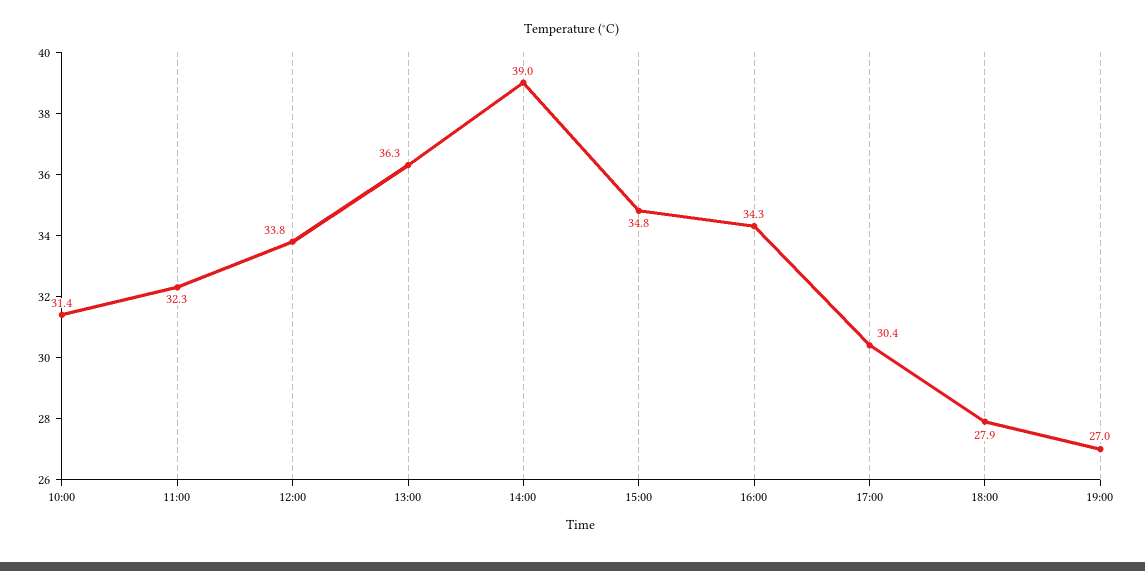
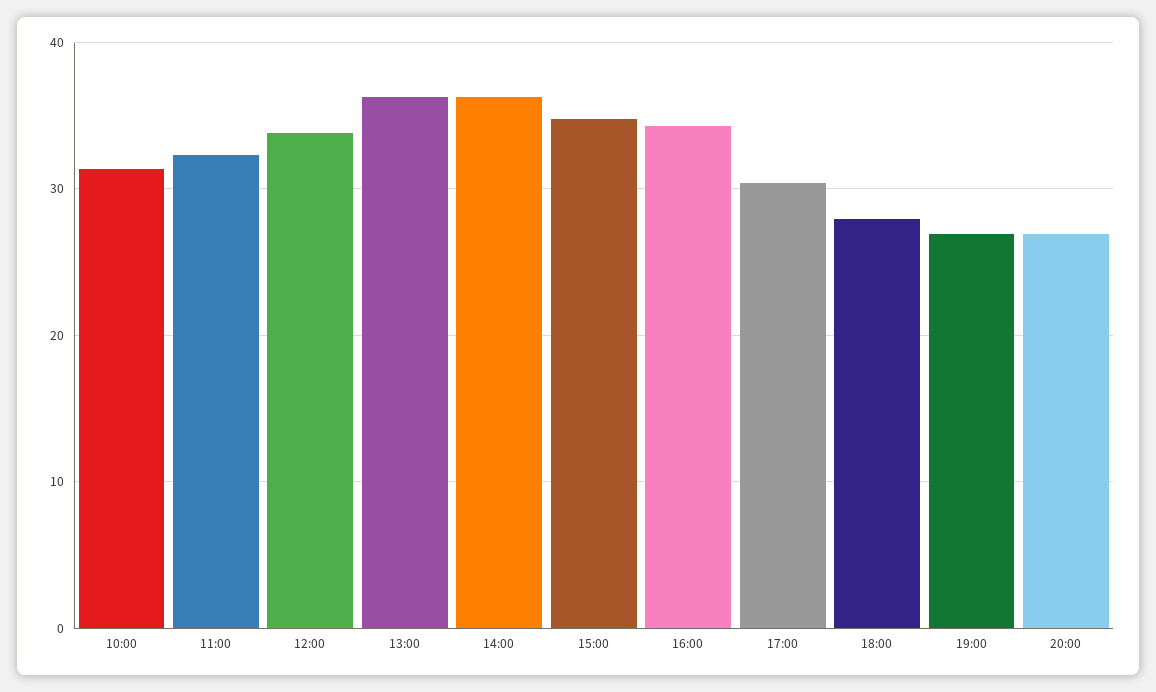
14:00: 39 -> 36
20:00: none -> 27

